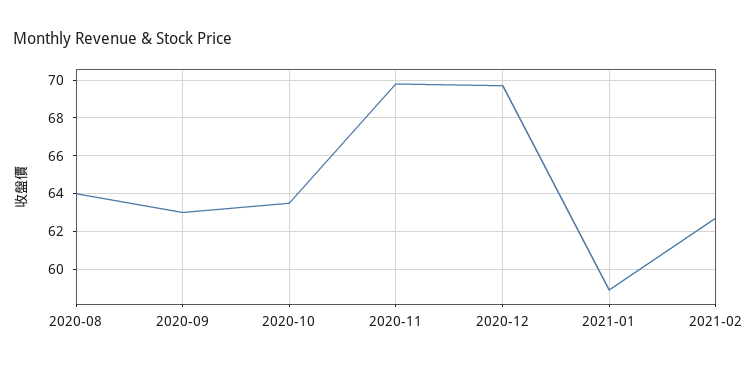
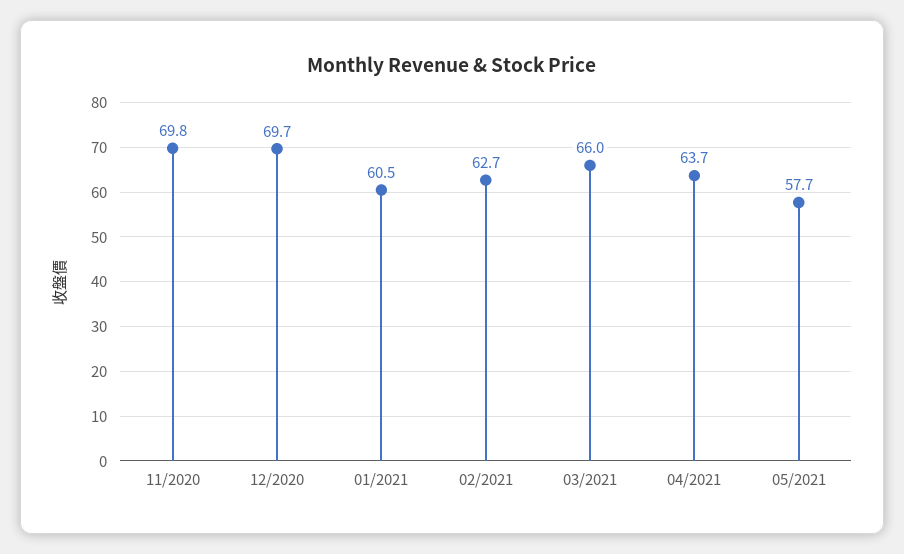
2020-08: 64 -> none
2020-09: 63 -> none
2020-10: 63.5 -> none
2021-01: 59 -> 60.5
03/2021: none -> 66
04/2021: none -> 63.7
05/2021: none -> 57.7

